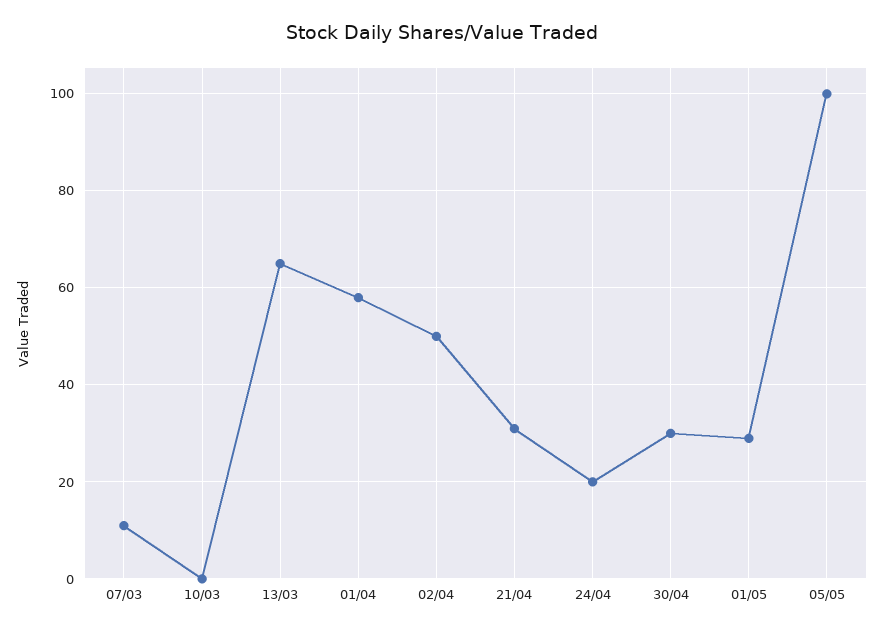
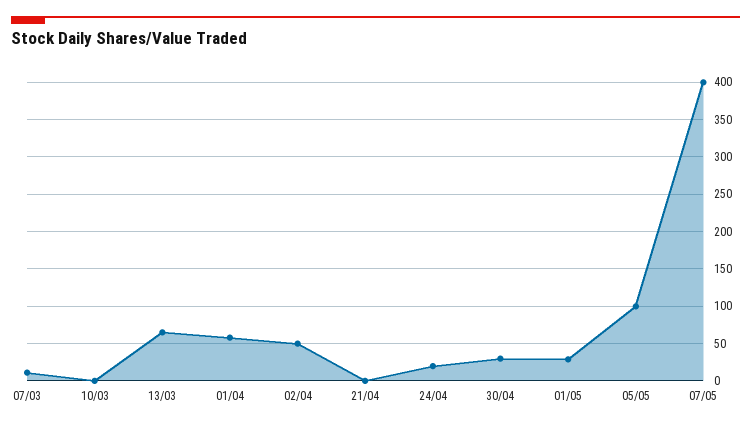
21/04: 30 -> 0
07/05: none -> 400

